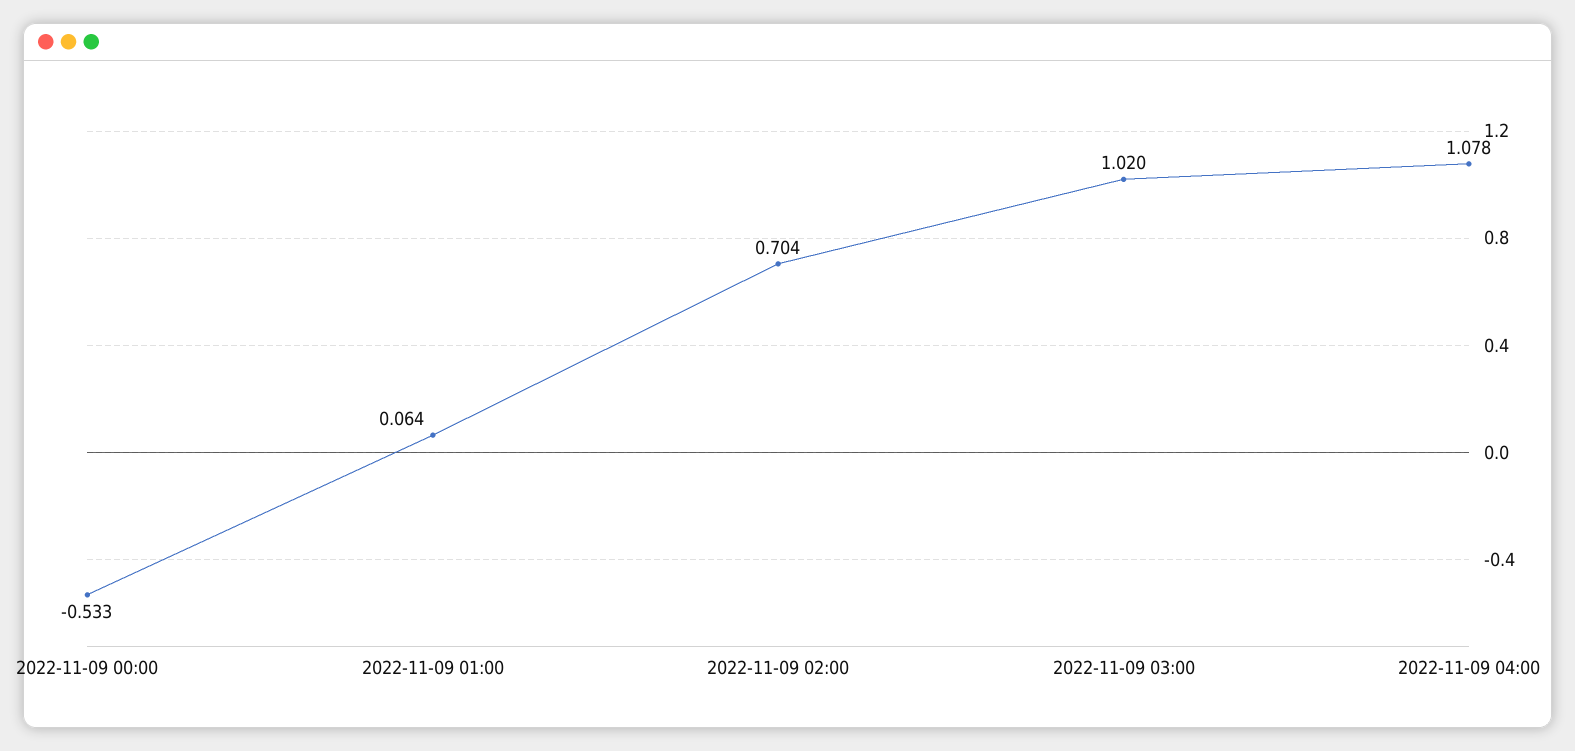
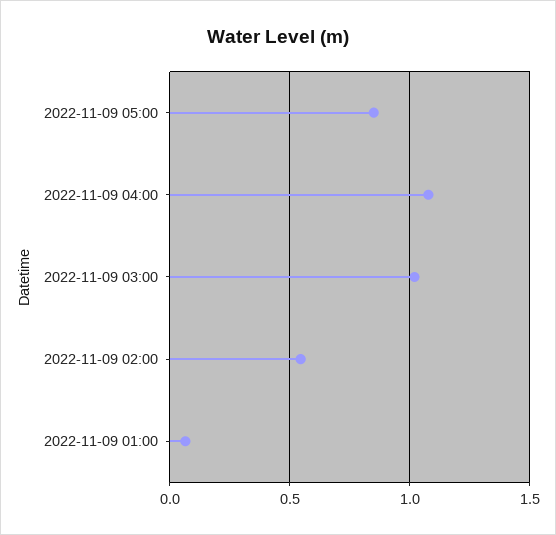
2022-11-09 00:00: -0.533 -> none
2022-11-09 02:00: 0.704 -> 0.55
2022-11-09 05:00: none -> 0.85

